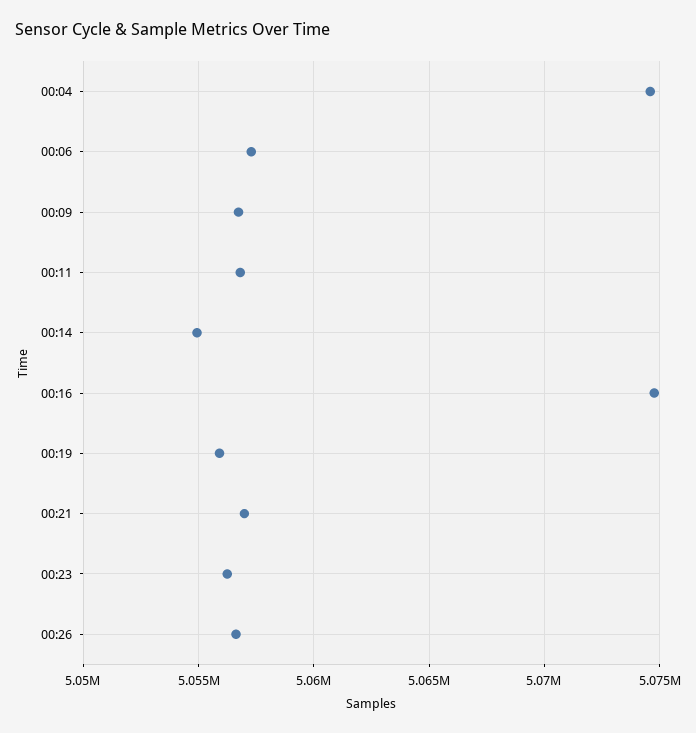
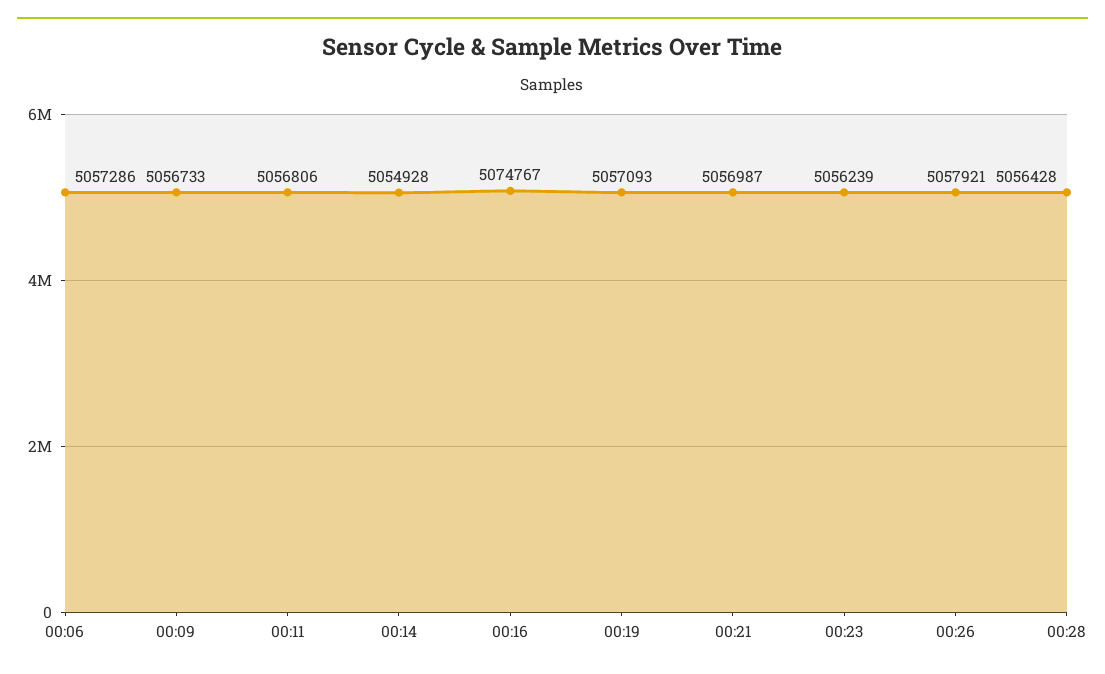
00:04: 5074500 -> none
00:19: 5056000 -> 5057093
00:26: 5056500 -> 5057921
00:28: none -> 5056428

